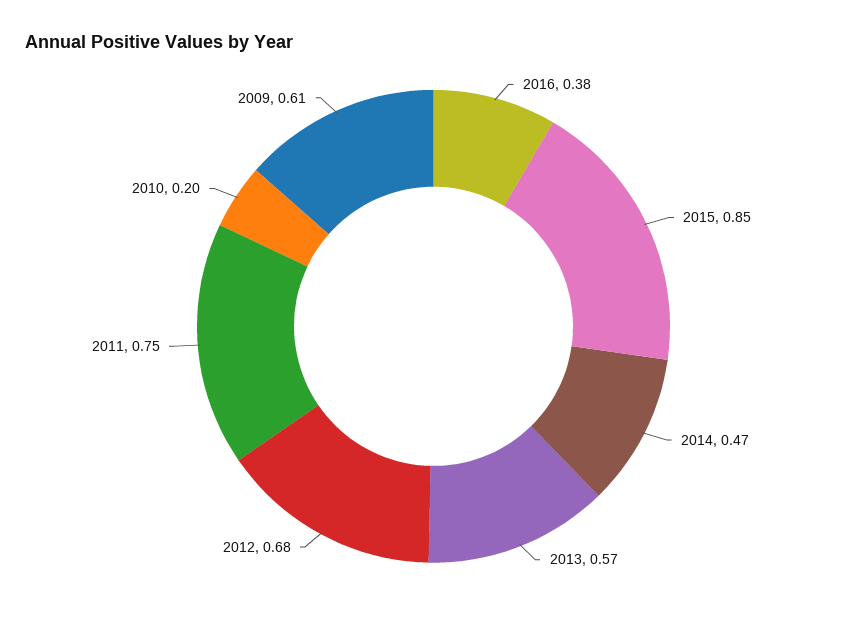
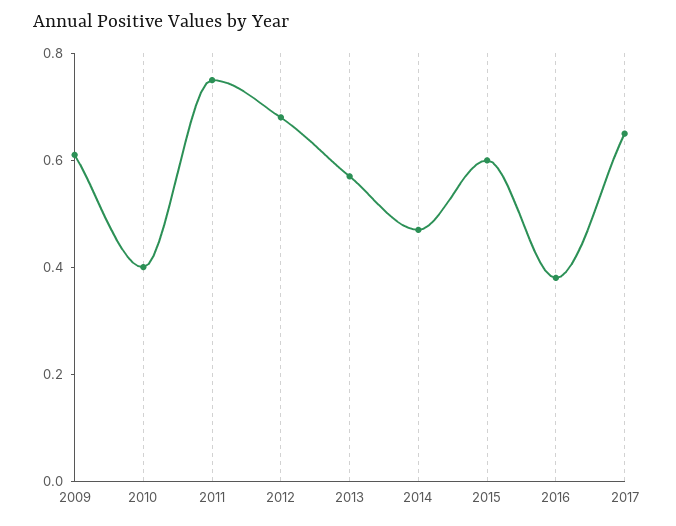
2015: 0.85 -> 0.6
2010: 0.2 -> 0.4
2017: none -> 0.65

